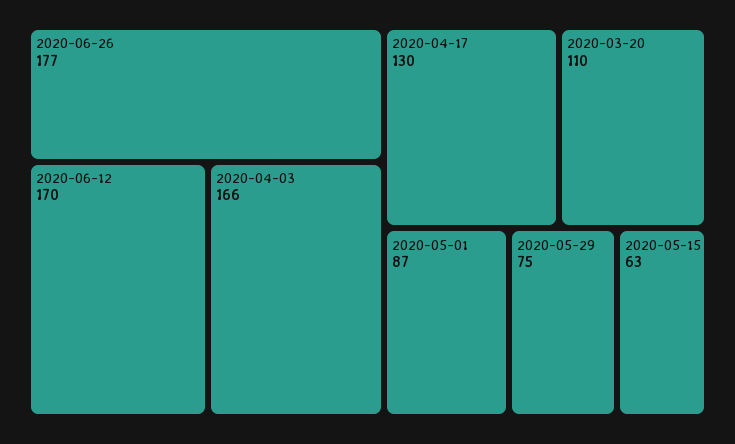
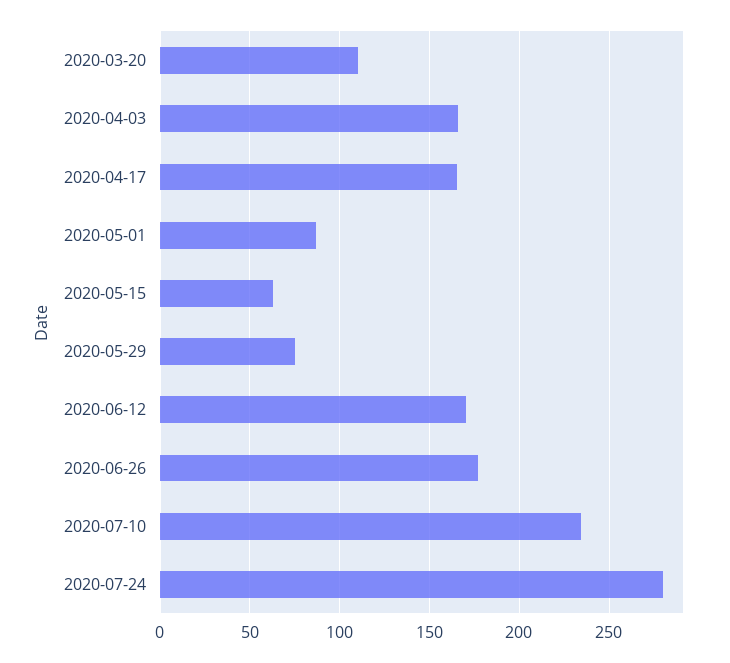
2020-04-17: 130 -> 165
2020-07-10: none -> 235
2020-07-24: none -> 280

